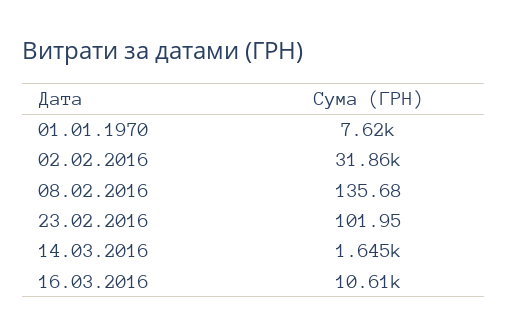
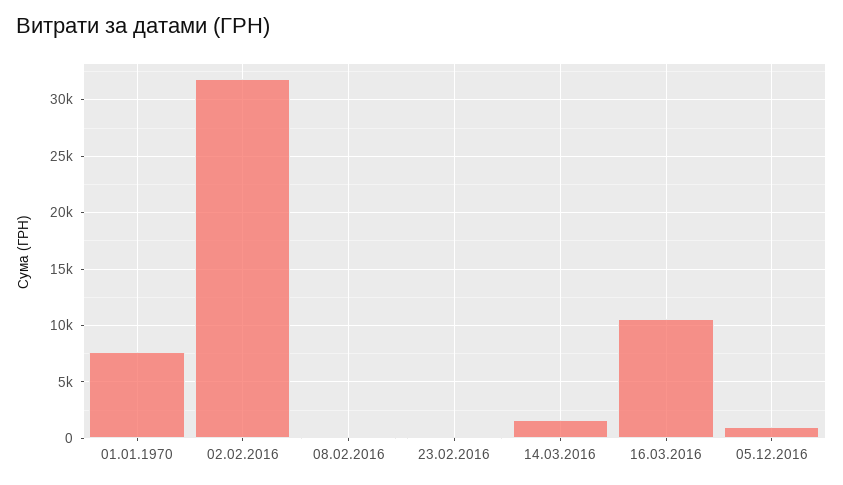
05.12.2016: none -> 1000

